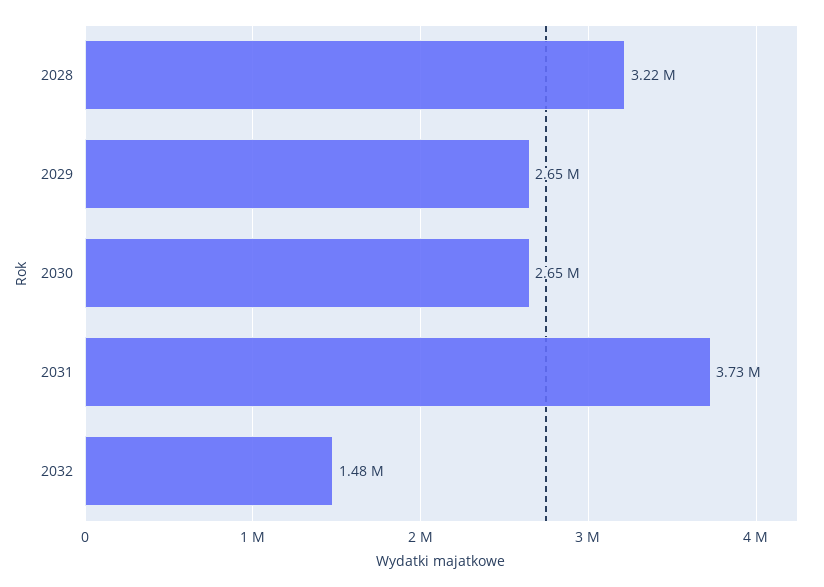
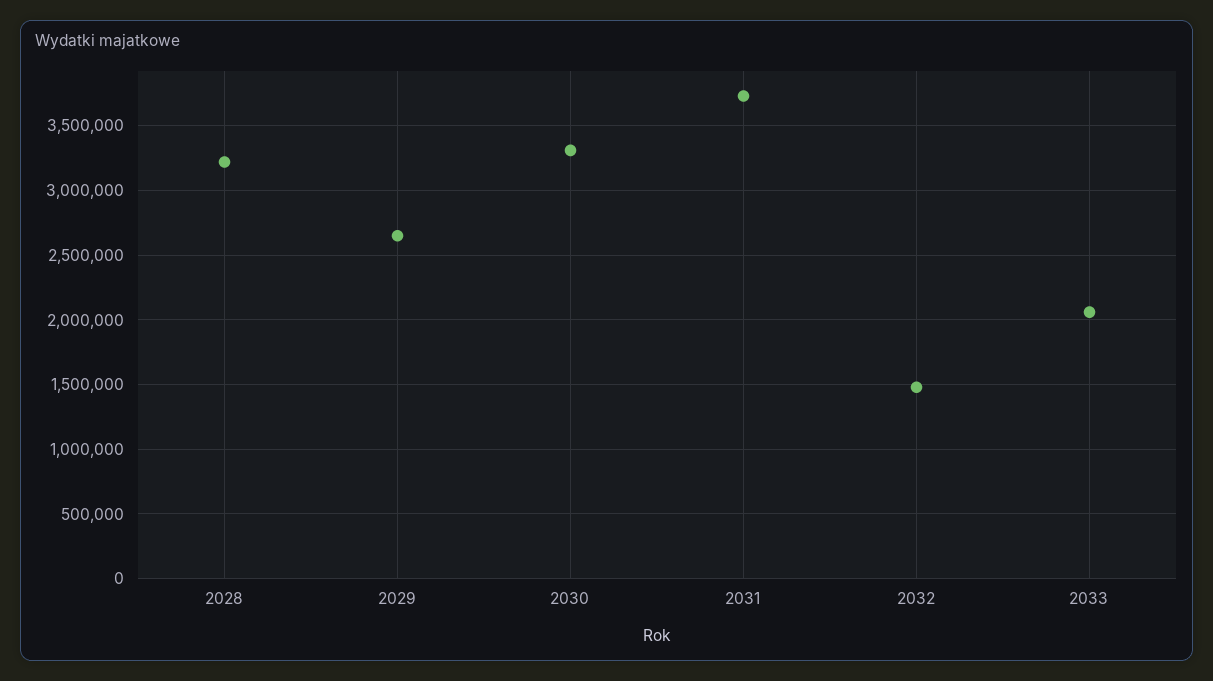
2030: 2650000 -> 3300000
2033: none -> 2050000

